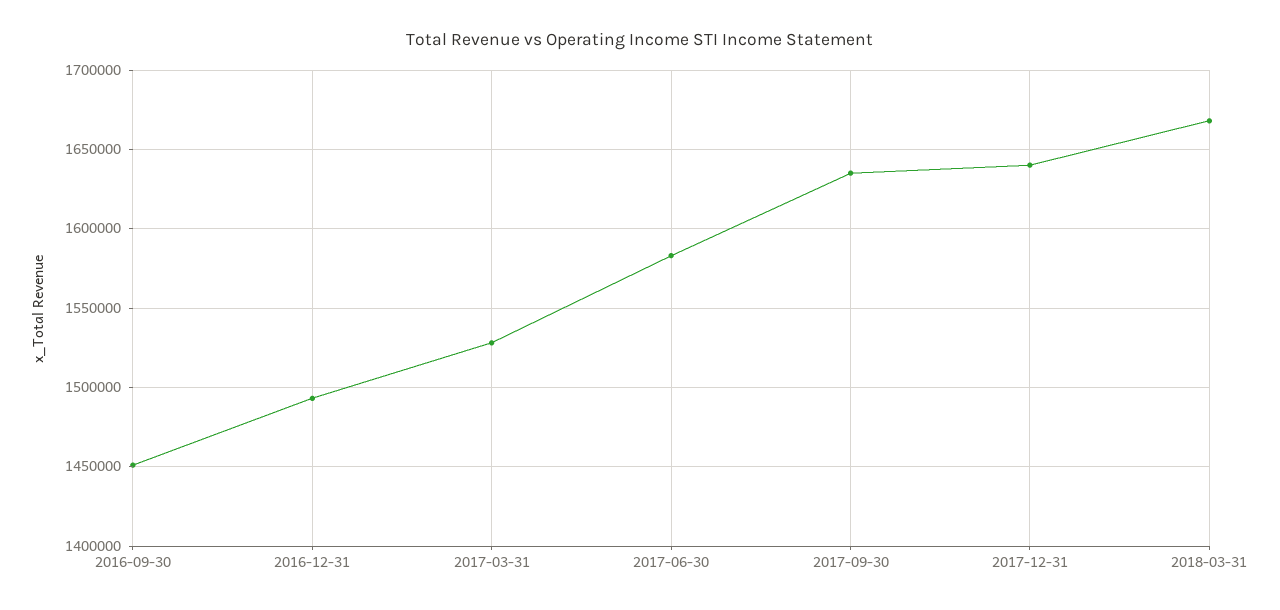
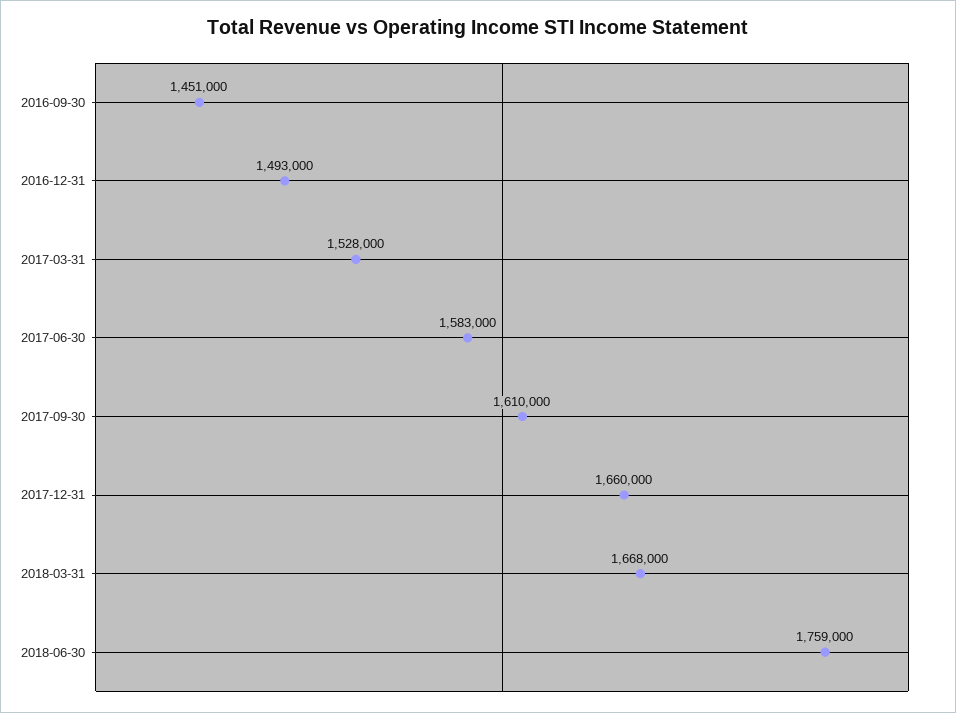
2017-09-30: 1635000 -> 1610000
2017-12-31: 1640000 -> 1660000
2018-06-30: none -> 1759000

